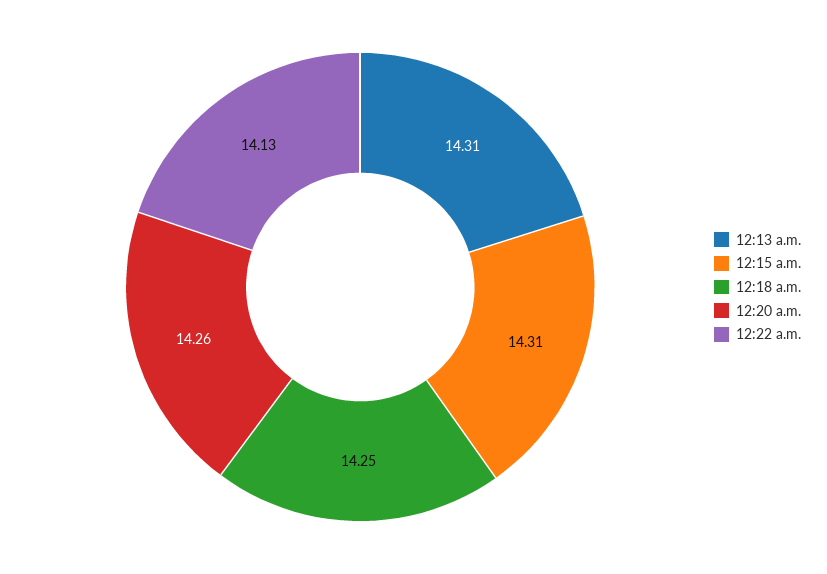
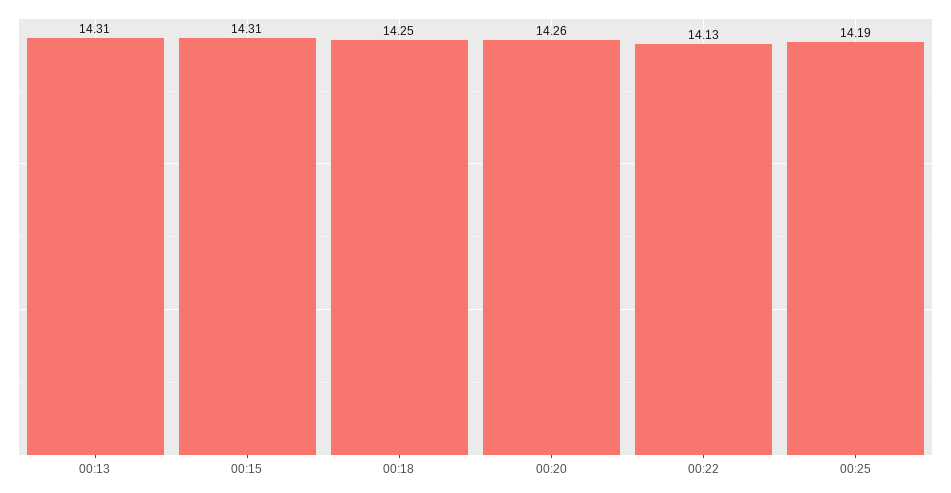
00:25: none -> 14.19

